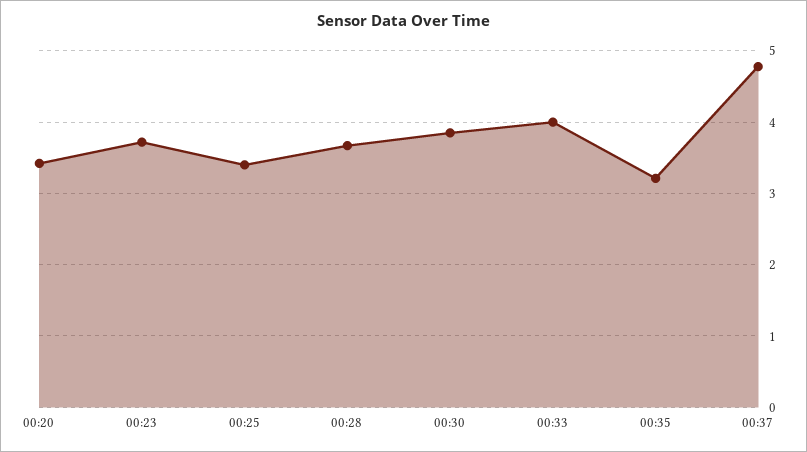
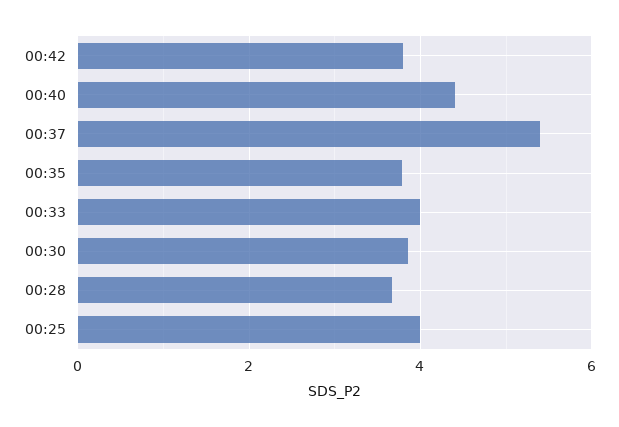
00:20: 3.4 -> none
00:23: 3.7 -> none
00:25: 3.4 -> 4
00:35: 3.2 -> 3.8
00:37: 4.8 -> 5.4
00:42: none -> 3.8
00:40: none -> 4.4

